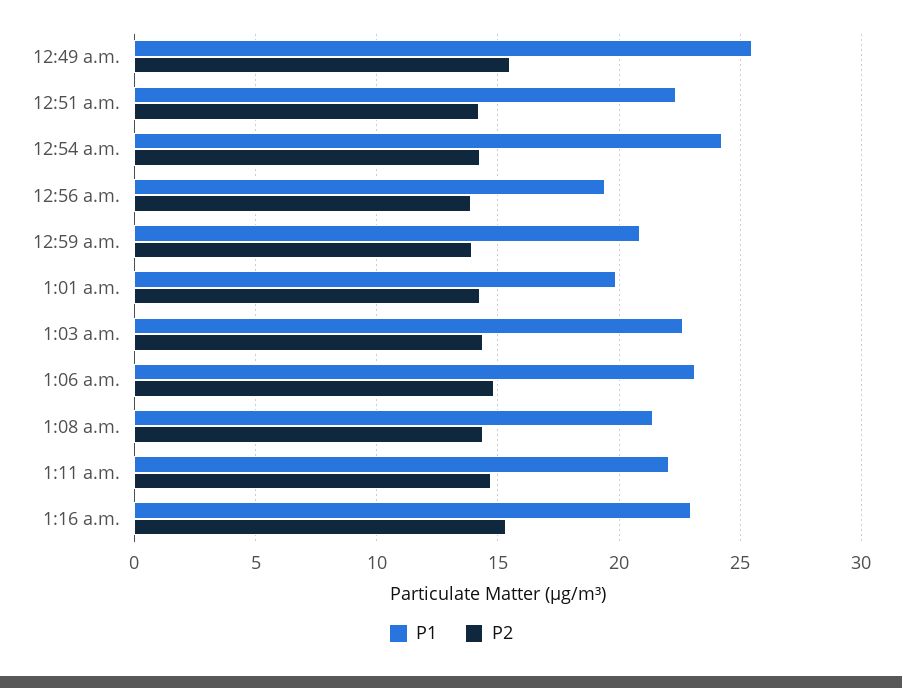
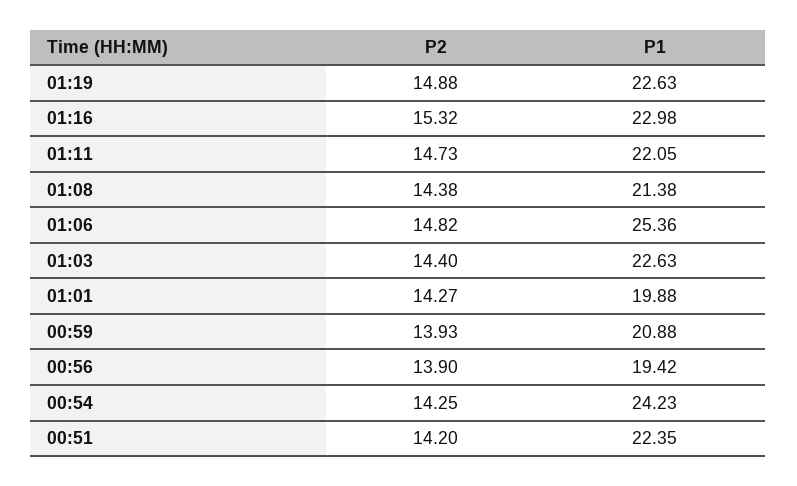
P1, 12:49 a.m.: 25.5 -> none
P2, 12:49 a.m.: 15.5 -> none
P1, 1:06 a.m.: 23 -> 25.36
P2, 01:19: none -> 14.88
P1, 01:19: none -> 22.63

